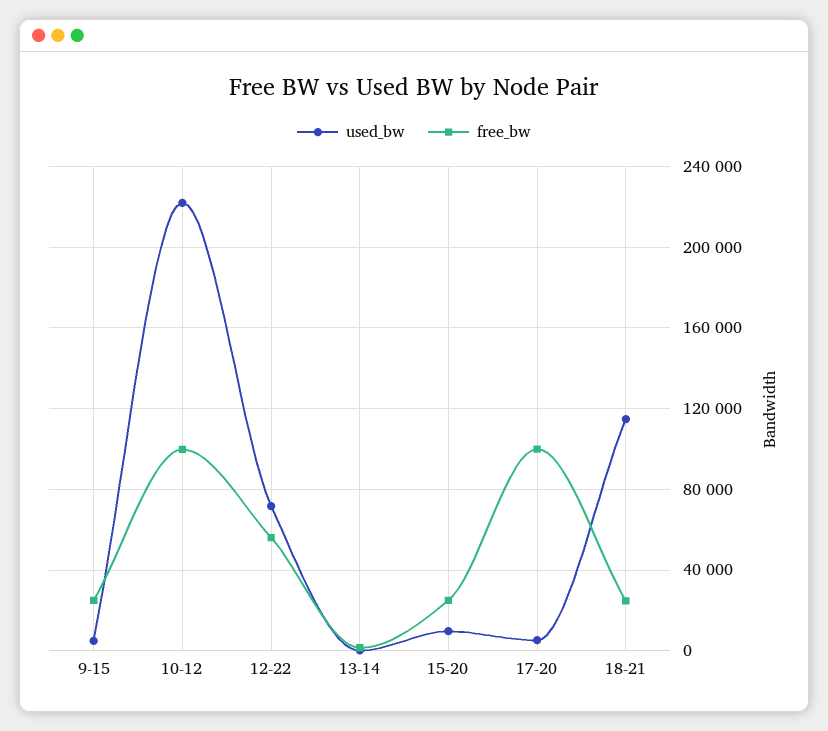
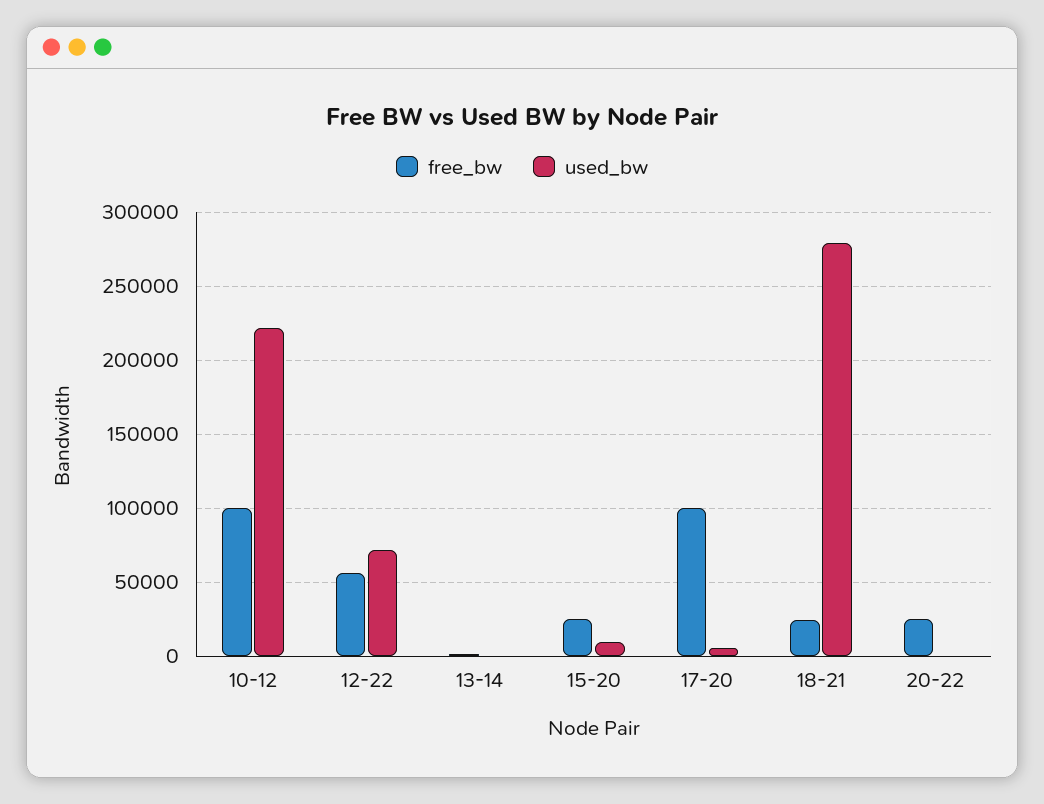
used_bw, 9-15: 5000 -> none
free_bw, 9-15: 25000 -> none
used_bw, 18-21: 115000 -> 280000
free_bw, 20-22: none -> 25000
used_bw, 20-22: none -> 0

